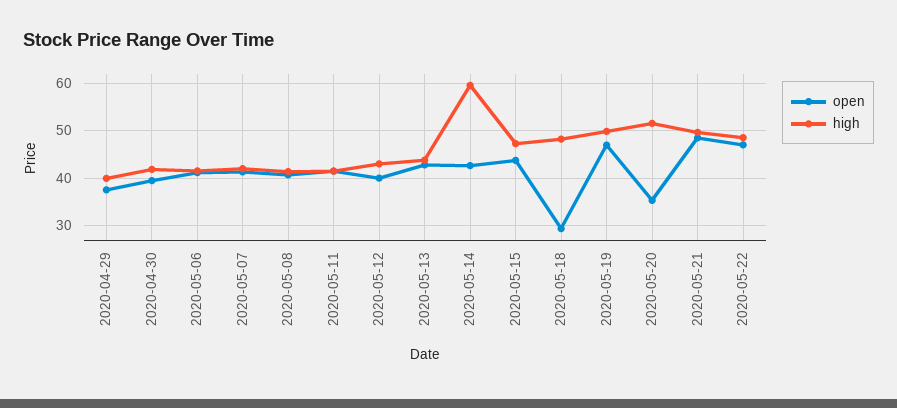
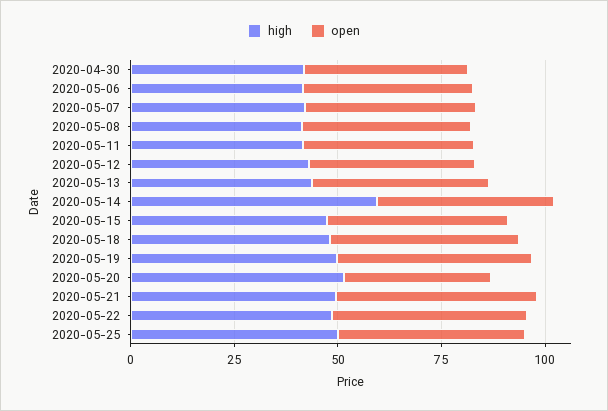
open, 2020-04-29: 38 -> none
high, 2020-04-29: 40 -> none
open, 2020-05-18: 30 -> 45
high, 2020-05-25: none -> 50
open, 2020-05-25: none -> 45

